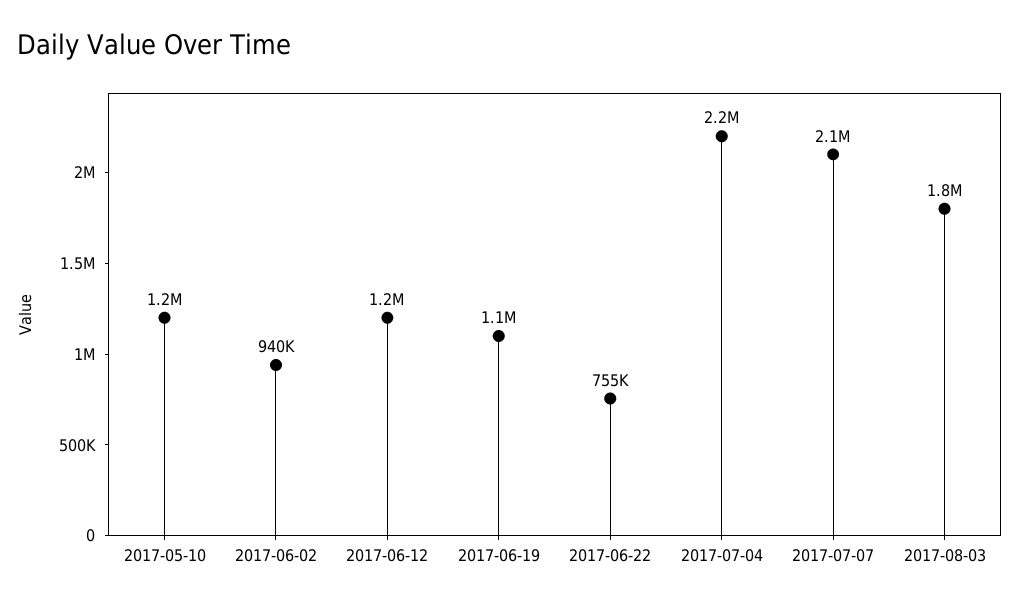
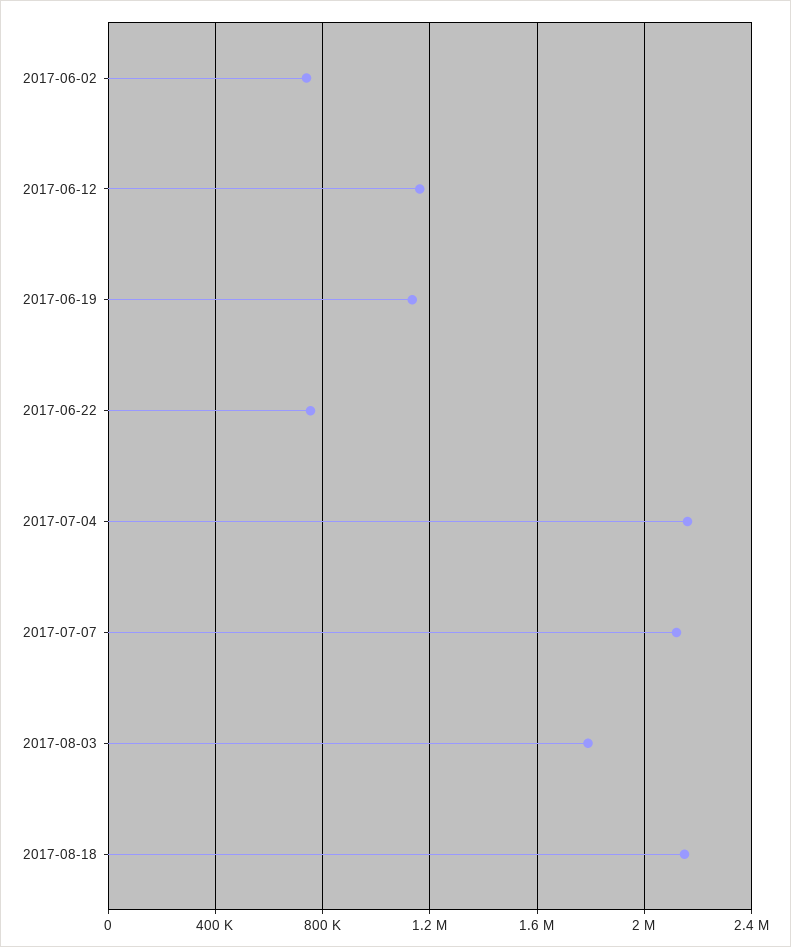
2017-05-10: 1200000 -> none
2017-06-02: 940000 -> 750000
2017-08-18: none -> 2150000

